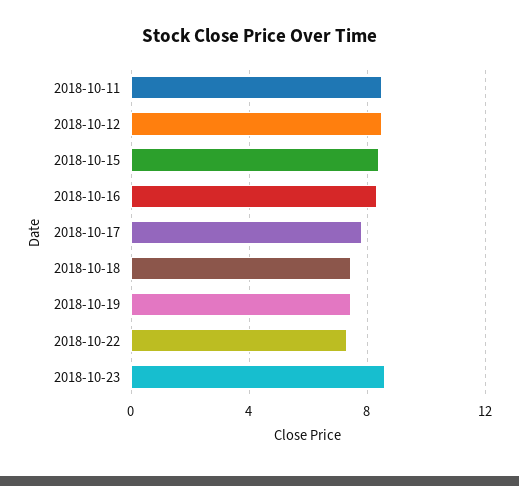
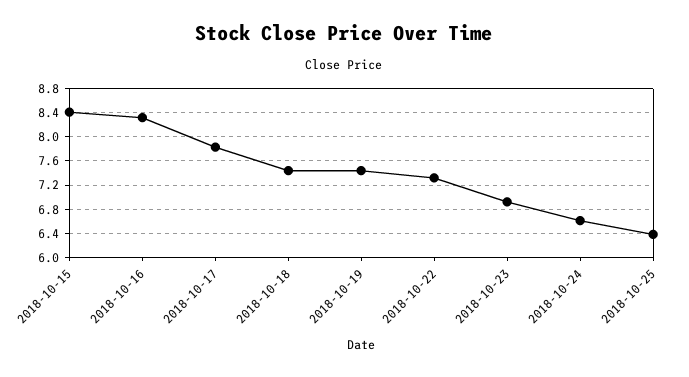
2018-10-11: 8.5 -> none
2018-10-12: 8.5 -> none
2018-10-23: 8.5 -> 6.9
2018-10-24: none -> 6.6
2018-10-25: none -> 6.4

